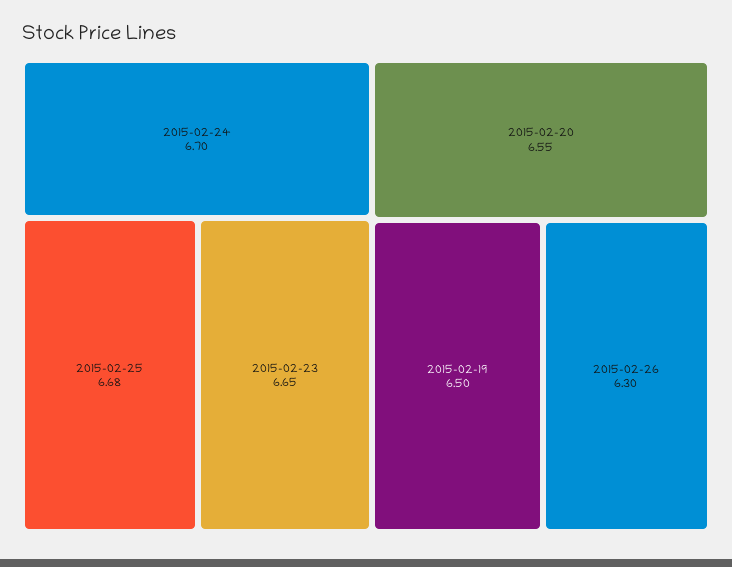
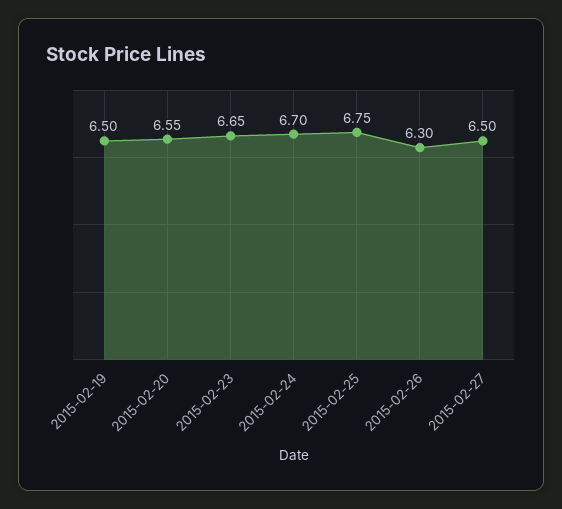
2015-02-25: 6.68 -> 6.75
2015-02-27: none -> 6.5

